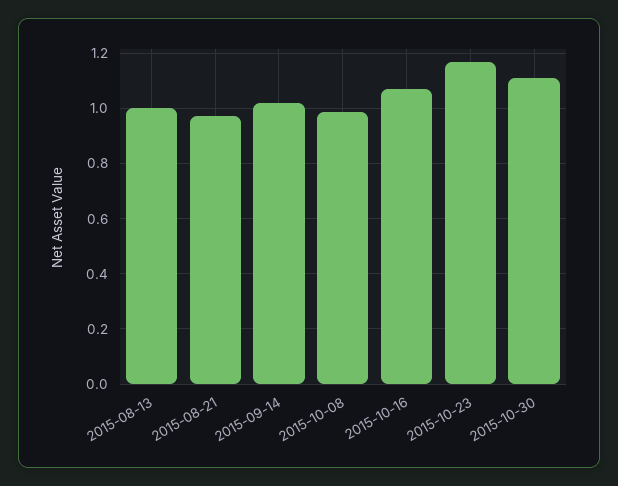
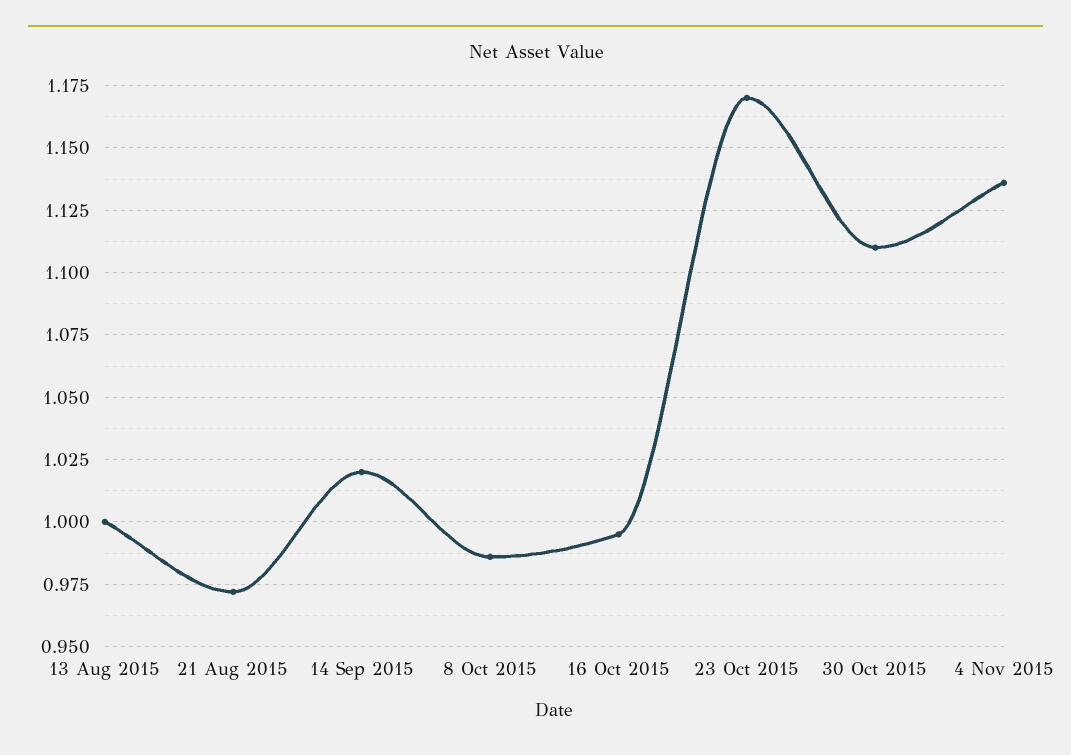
2015-10-16: 1.075 -> 0.995
4 Nov 2015: none -> 1.135

